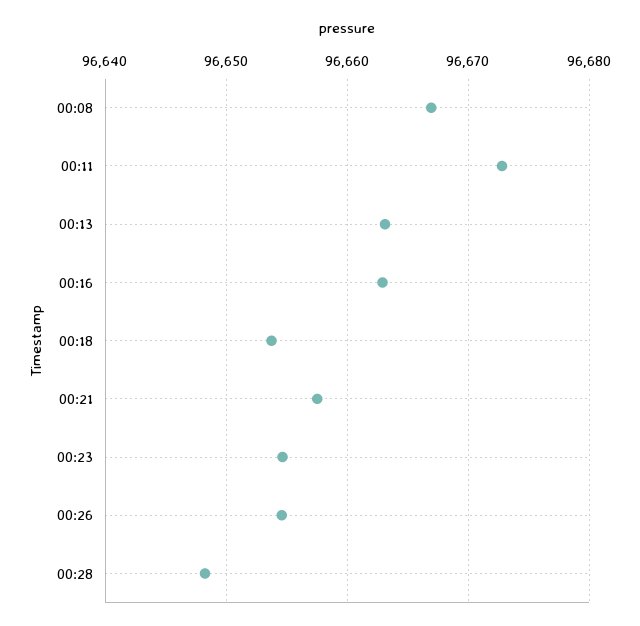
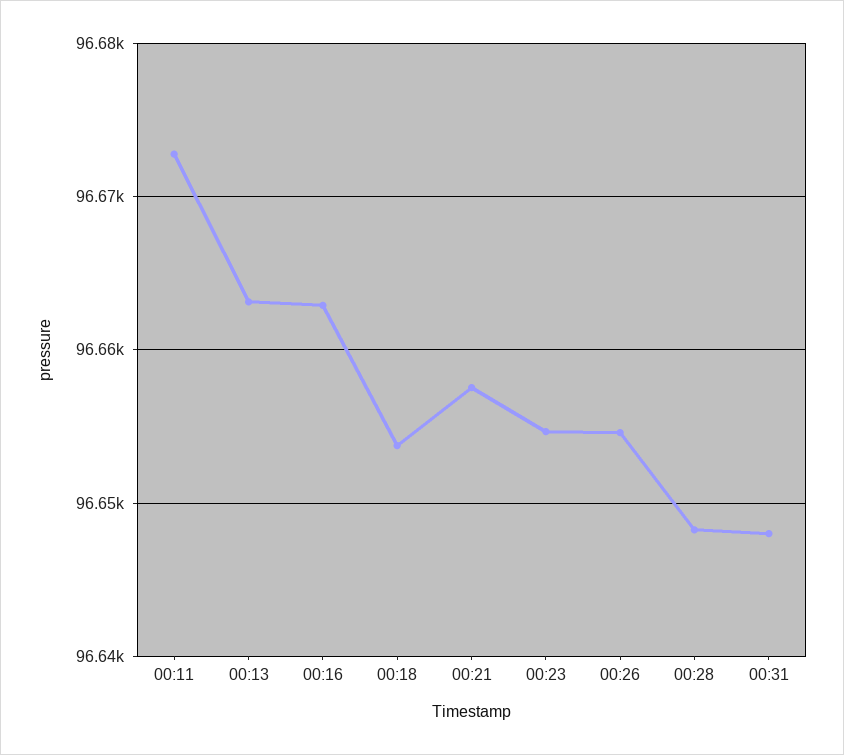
00:08: 96667 -> none
00:31: none -> 96648

